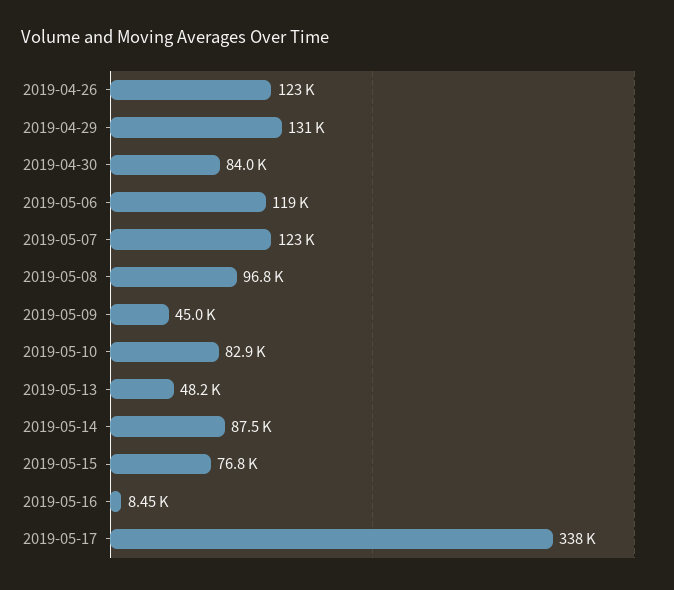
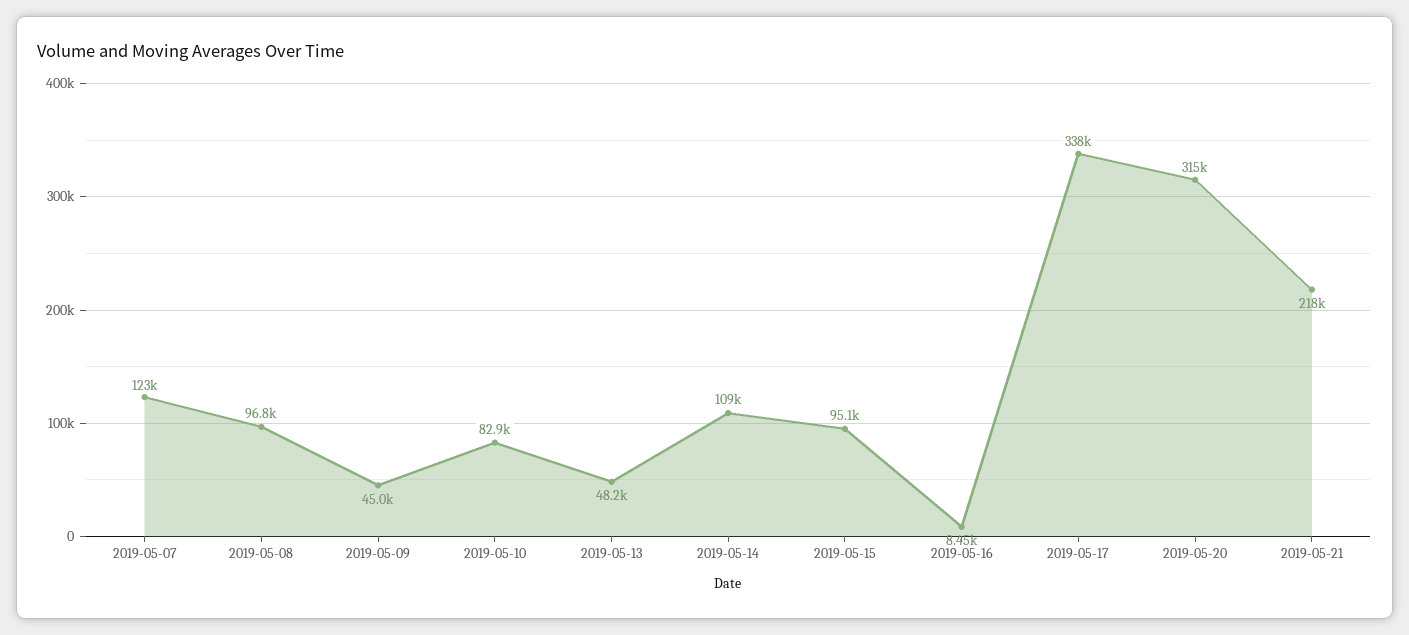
2019-04-26: 123000 -> none
2019-04-29: 131000 -> none
2019-04-30: 84000 -> none
2019-05-06: 119000 -> none
2019-05-14: 87500 -> 109000
2019-05-15: 76800 -> 95100
2019-05-20: none -> 315000
2019-05-21: none -> 218000

